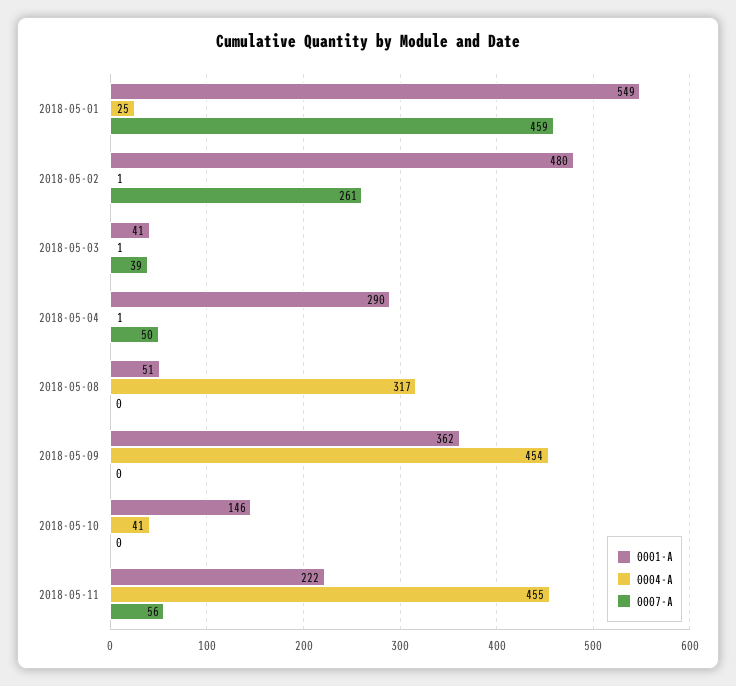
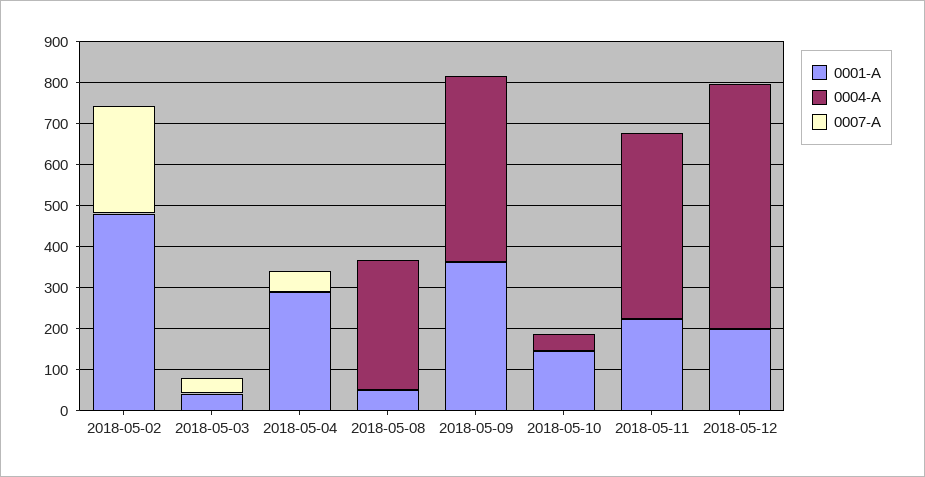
0001-A, 2018-05-01: 549 -> none
0004-A, 2018-05-01: 25 -> none
0007-A, 2018-05-01: 459 -> none
0007-A, 2018-05-11: 56 -> 0
0001-A, 2018-05-12: none -> 200
0004-A, 2018-05-12: none -> 600
0007-A, 2018-05-12: none -> 0

